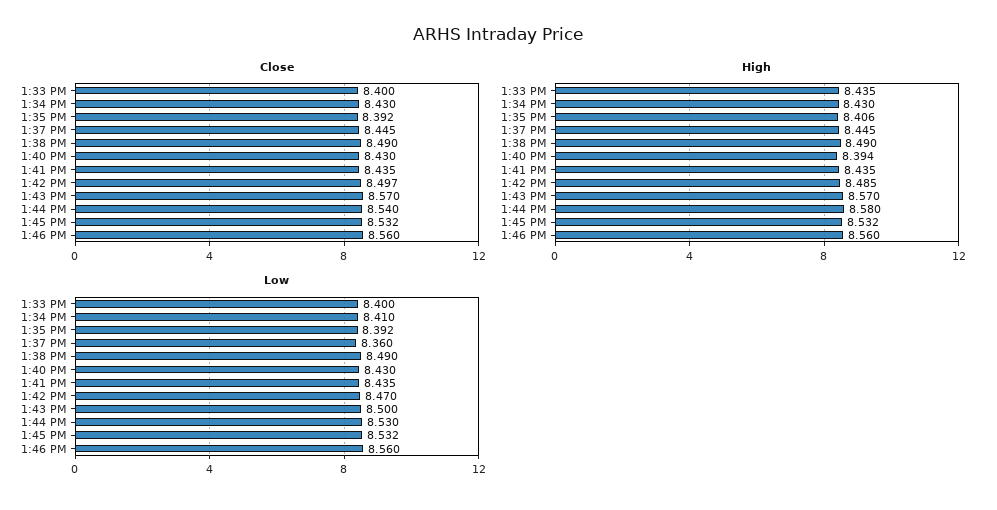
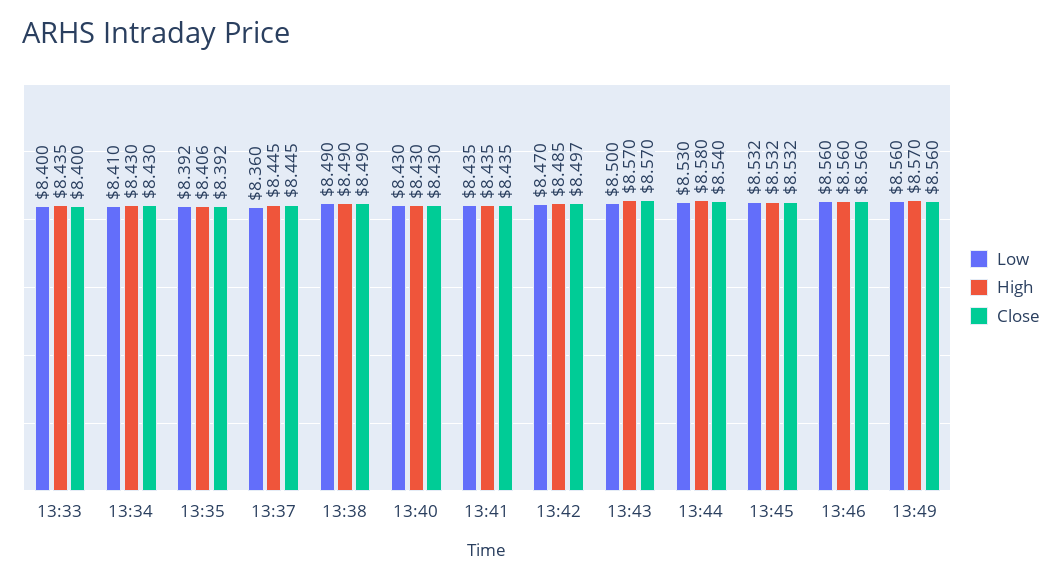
High, 1:40 PM: 8.394 -> 8.43
Low, 13:49: none -> 8.56
High, 13:49: none -> 8.57
Close, 13:49: none -> 8.56

